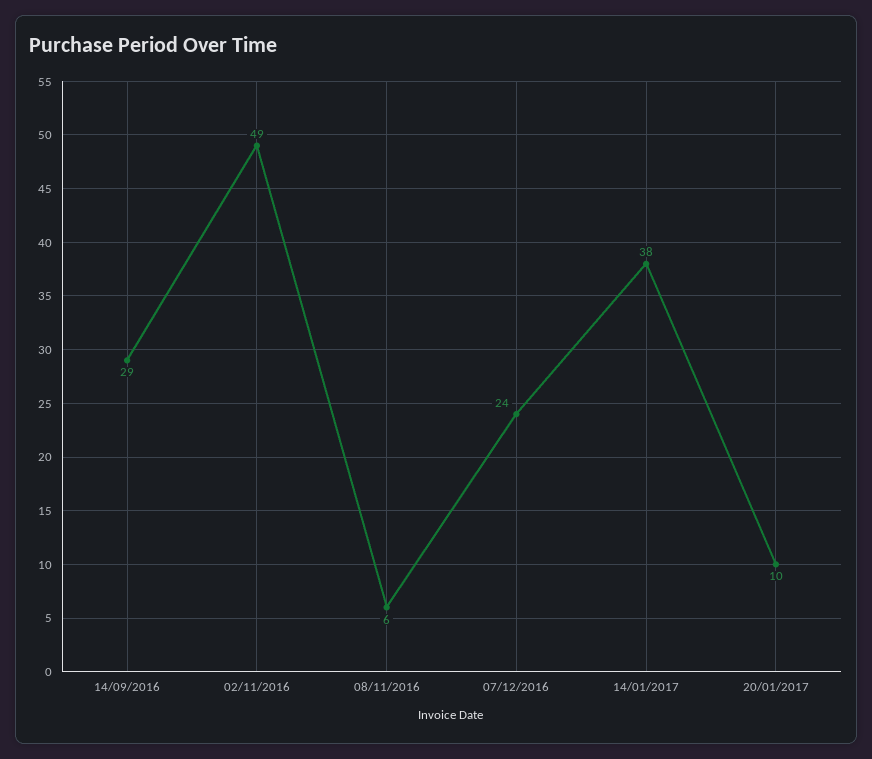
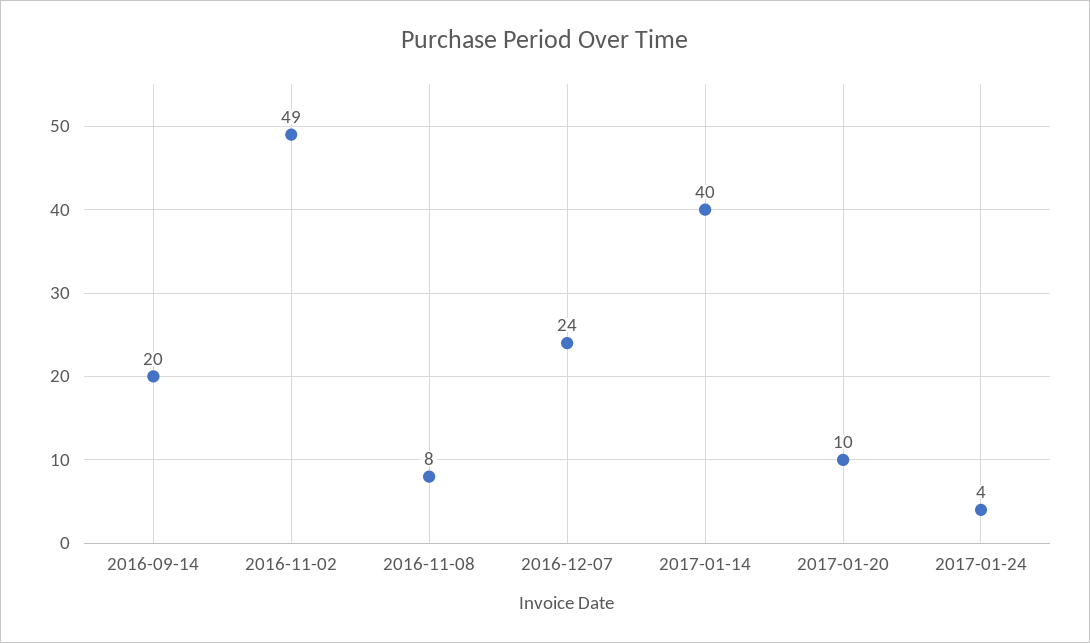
14/09/2016: 29 -> 20
08/11/2016: 6 -> 8
14/01/2017: 38 -> 40
2017-01-24: none -> 4

